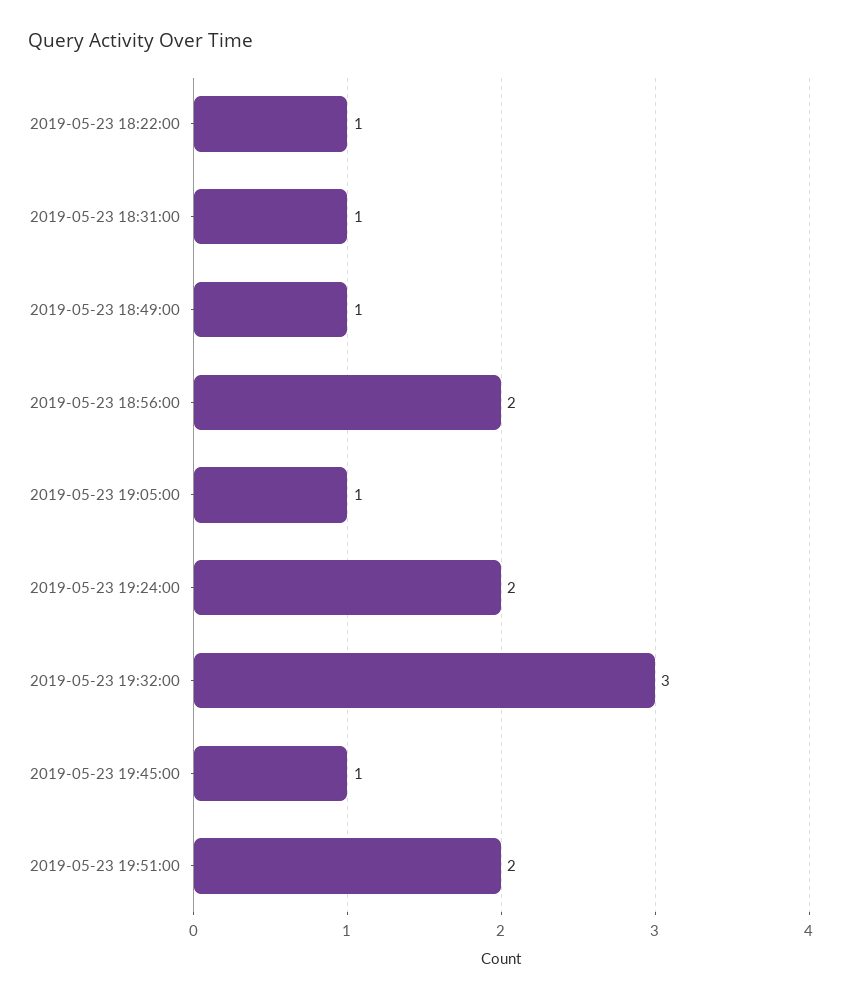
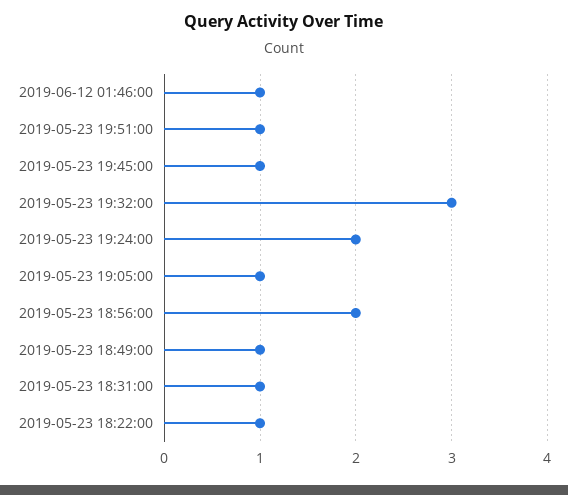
2019-05-23 19:51:00: 2 -> 1
2019-06-12 01:46:00: none -> 1

